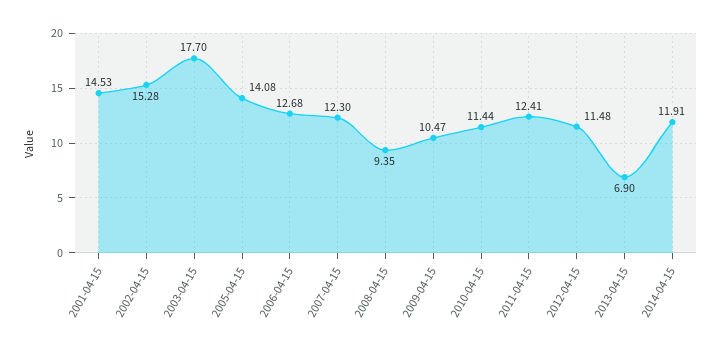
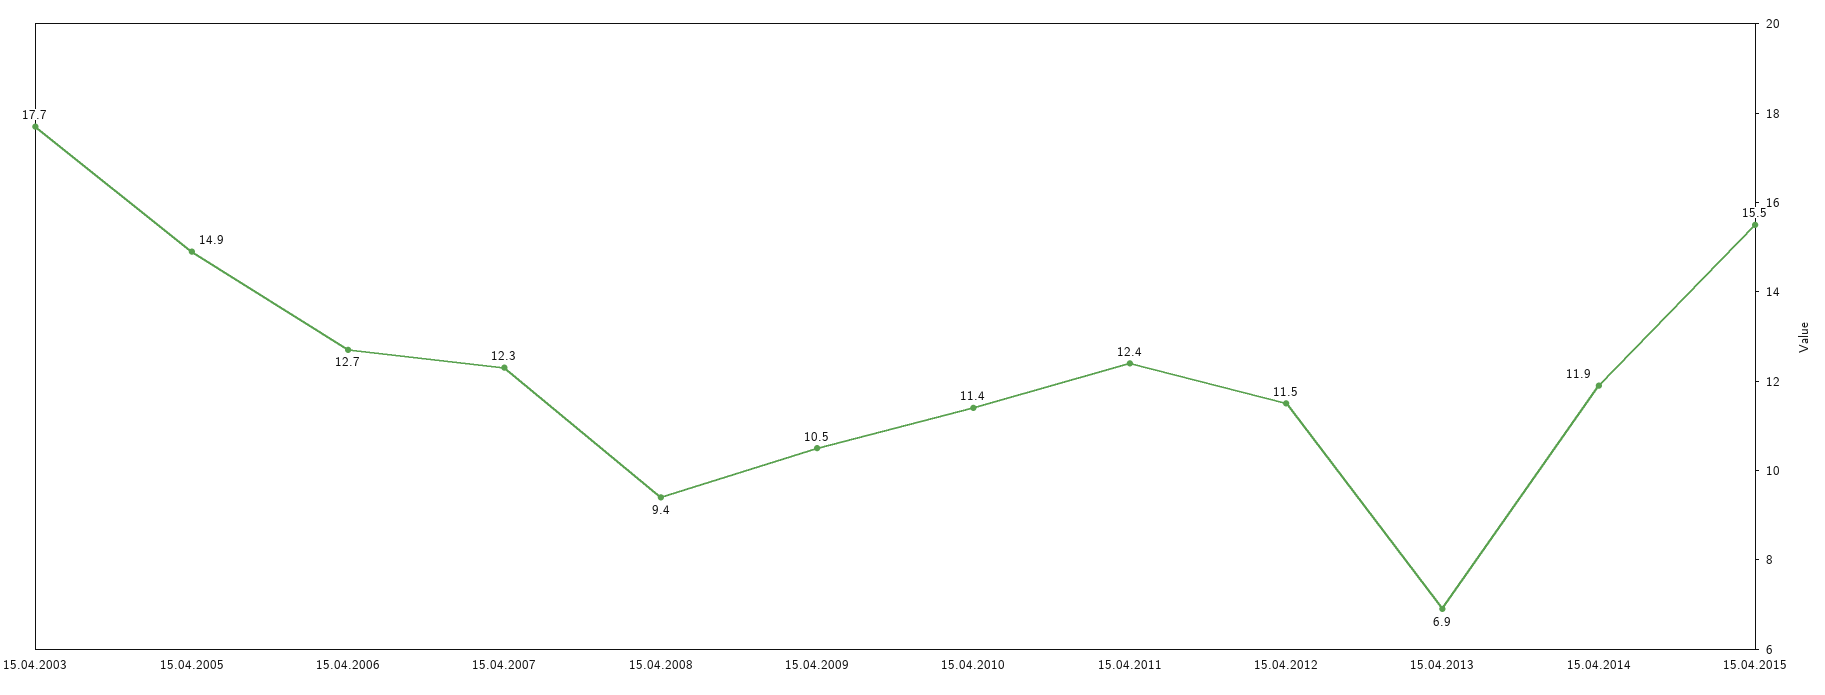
2001-04-15: 14.53 -> none
2002-04-15: 15.28 -> none
2005-04-15: 14.08 -> 14.9
15.04.2015: none -> 15.5

